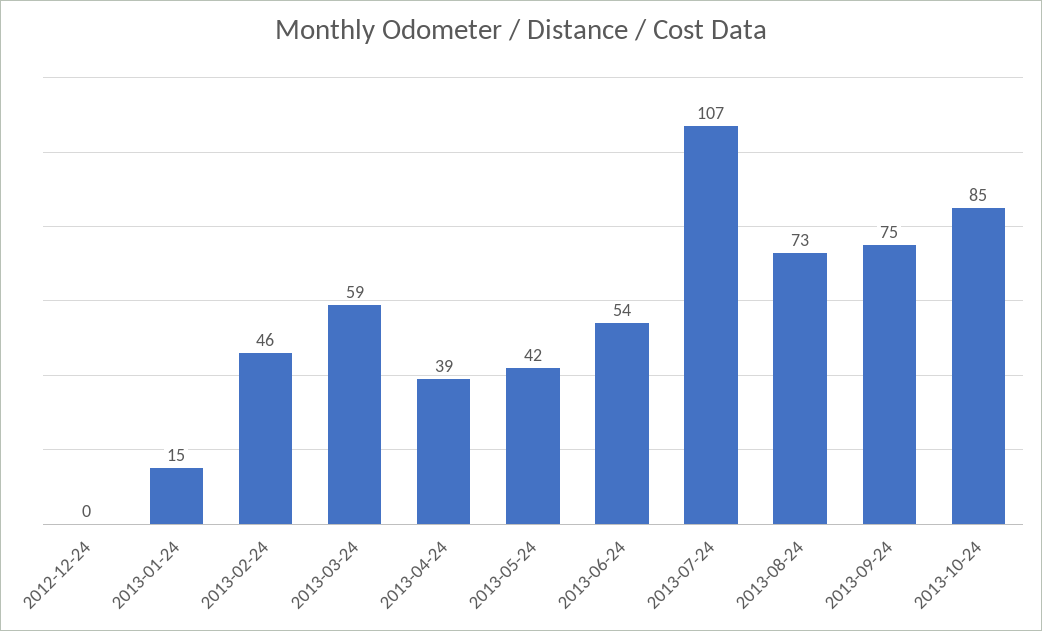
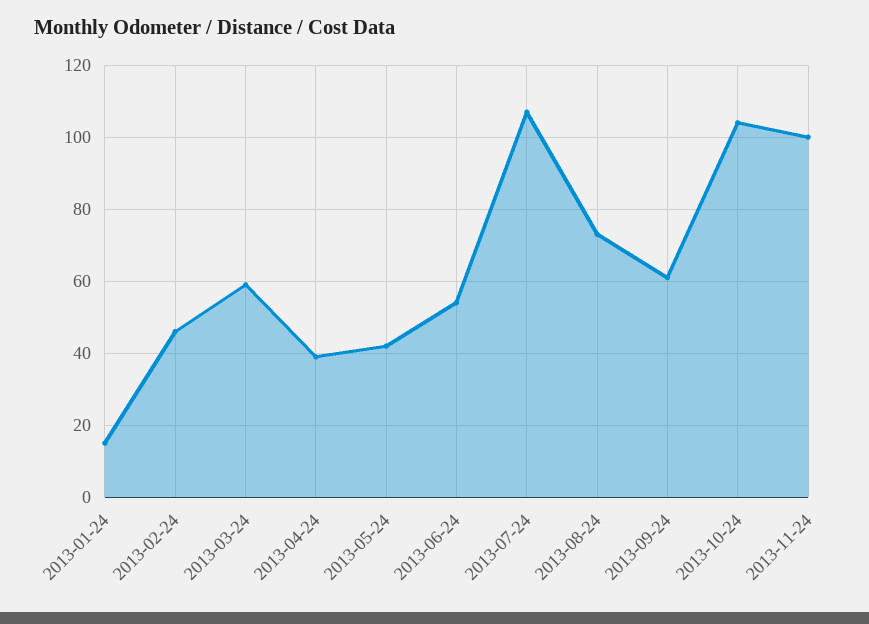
2012-12-24: 0 -> none
2013-09-24: 75 -> 60
2013-10-24: 85 -> 105
2013-11-24: none -> 100

